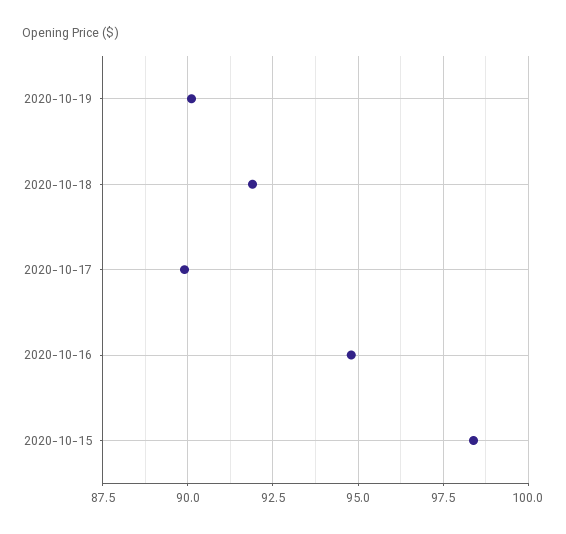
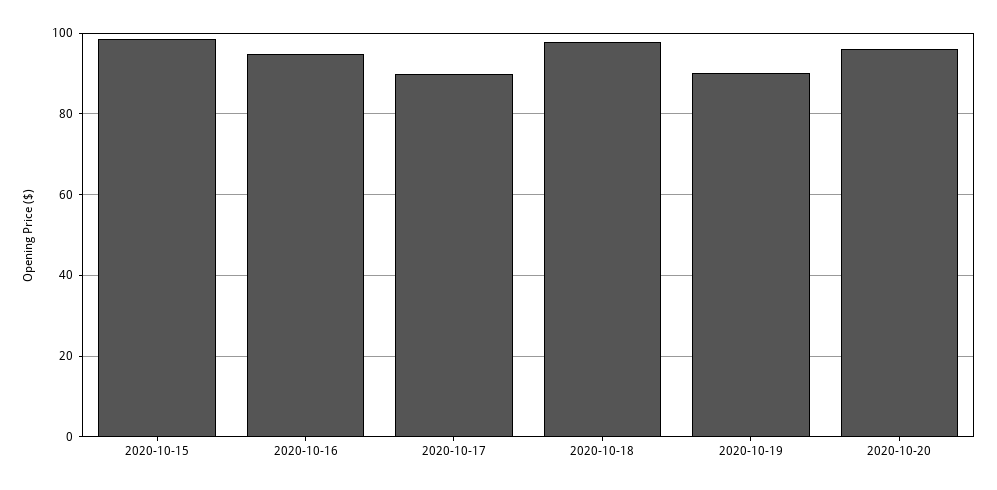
2020-10-18: 92 -> 98
2020-10-20: none -> 96

